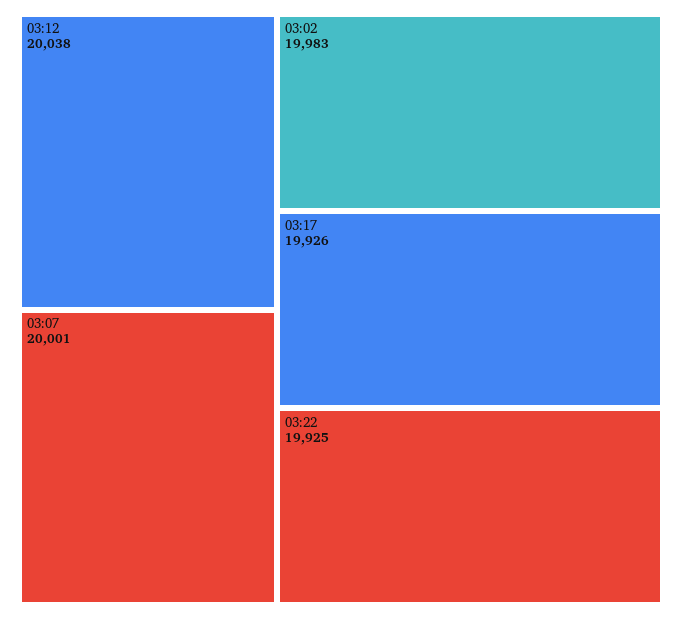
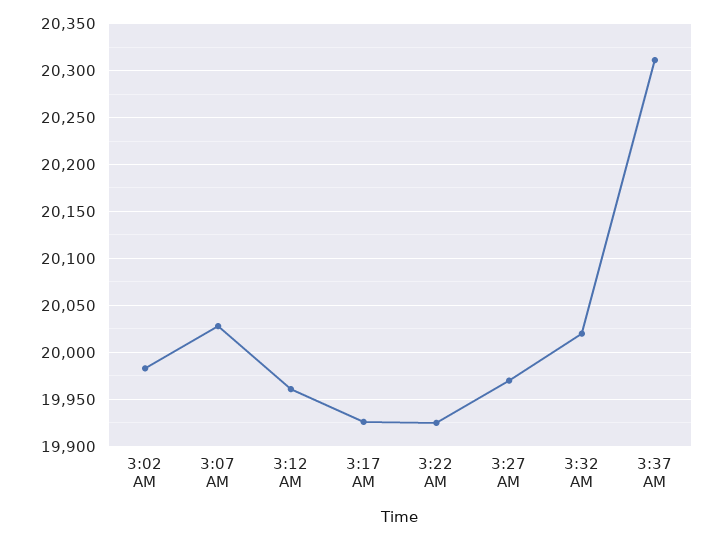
03:12: 20038 -> 19960
03:07: 20001 -> 20030
3:27 AM: none -> 19970
3:32 AM: none -> 20020
3:37 AM: none -> 20310

